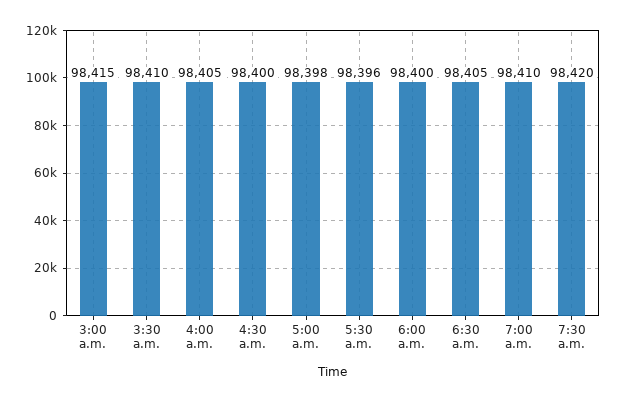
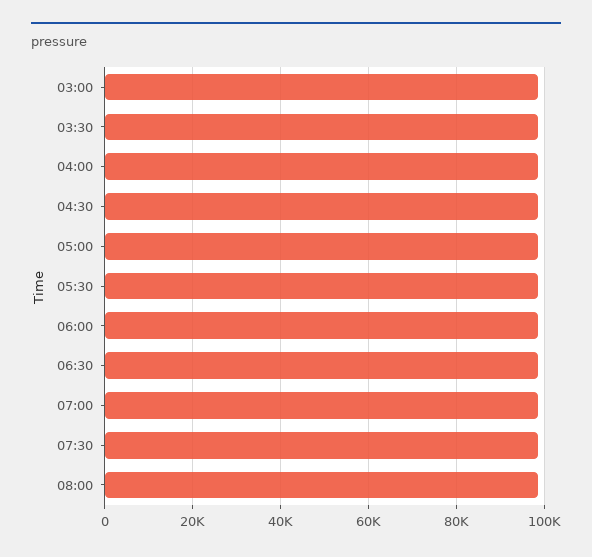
08:00: none -> 98000

